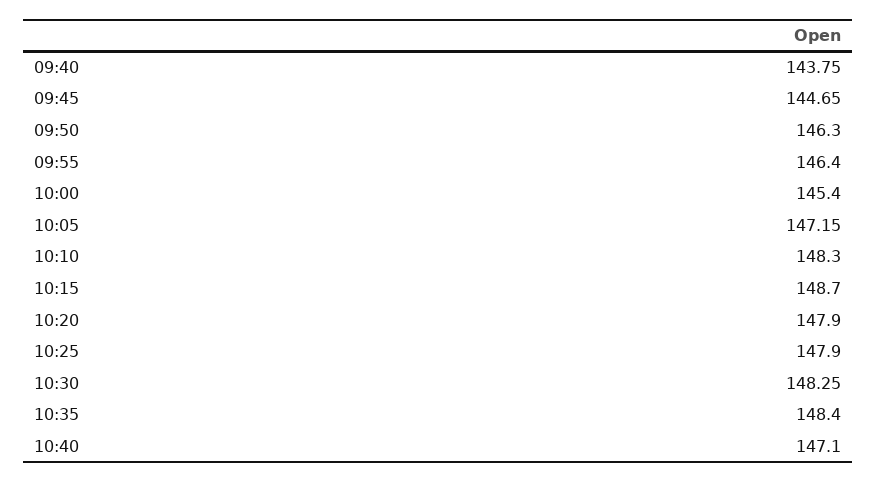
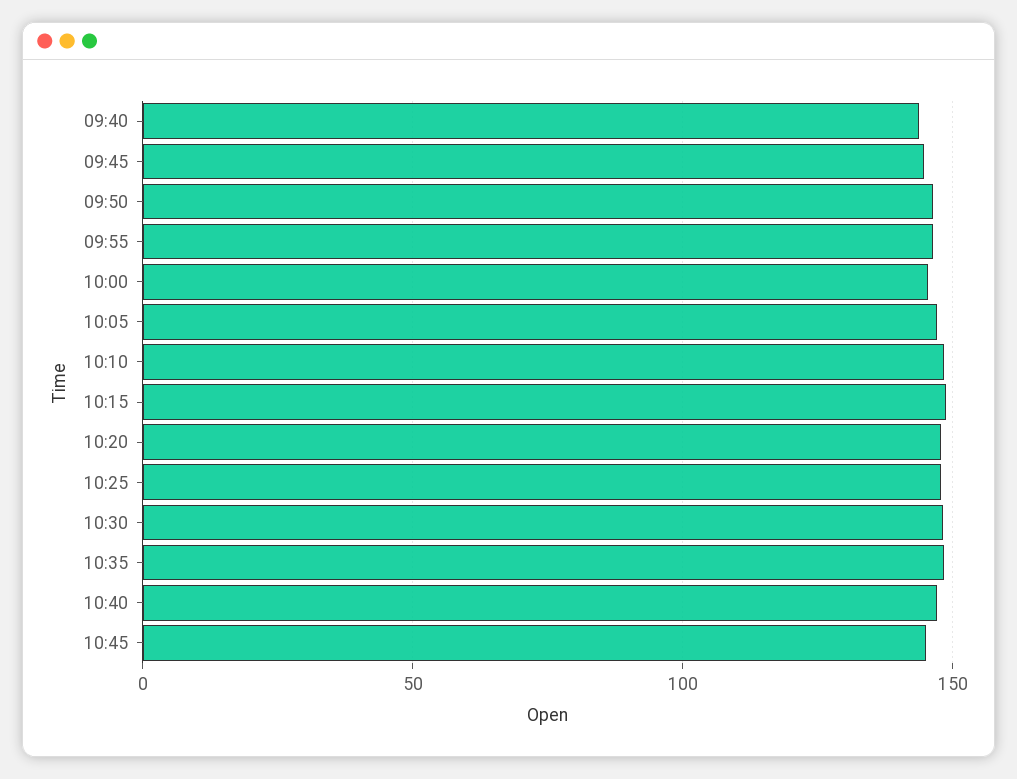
10:45: none -> 145

